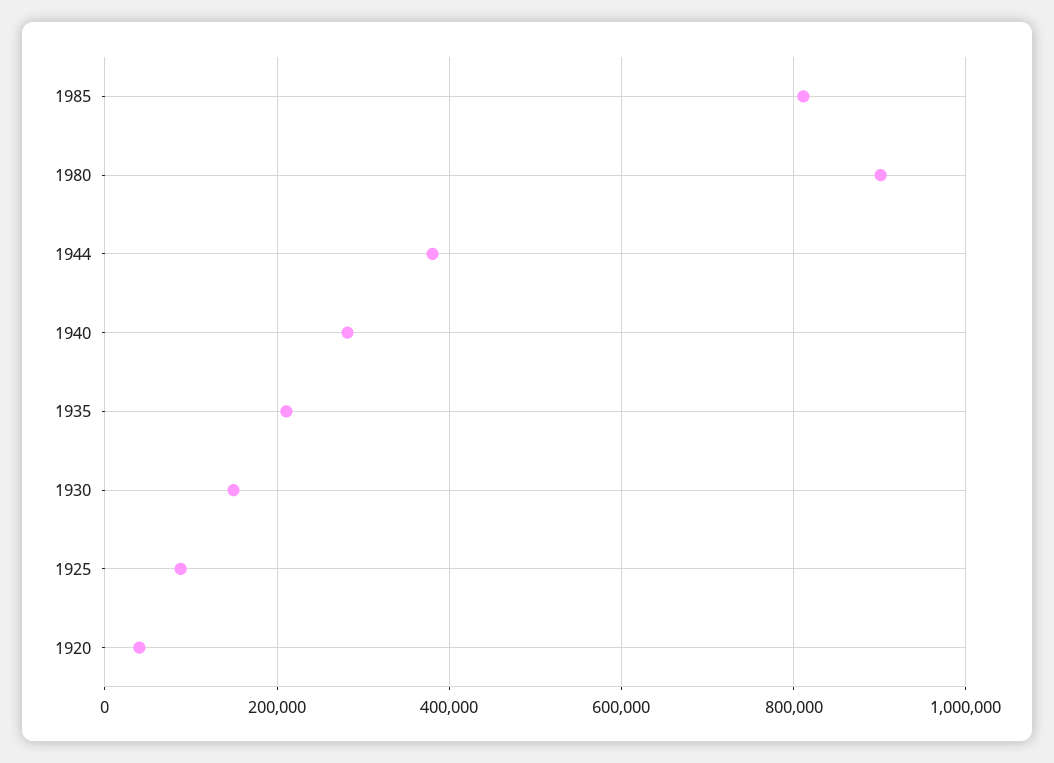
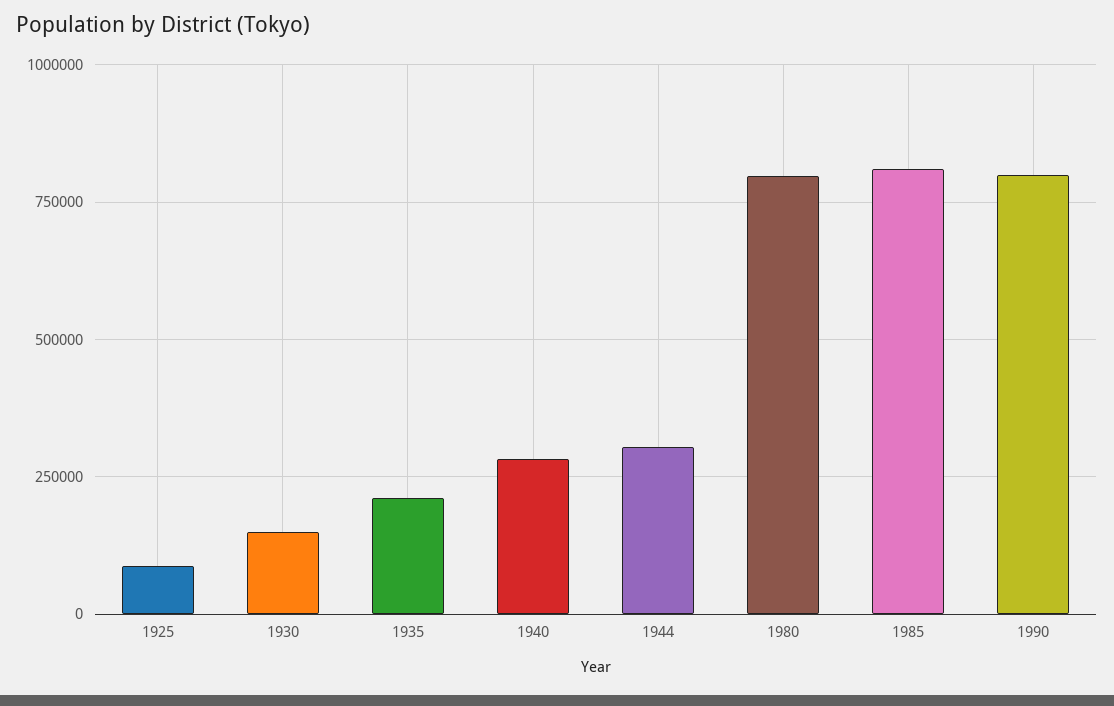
1980: 900000 -> 800000
1944: 380000 -> 300000
1920: 40000 -> none
1990: none -> 800000

